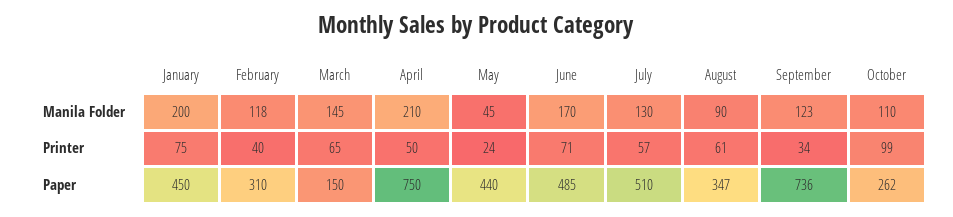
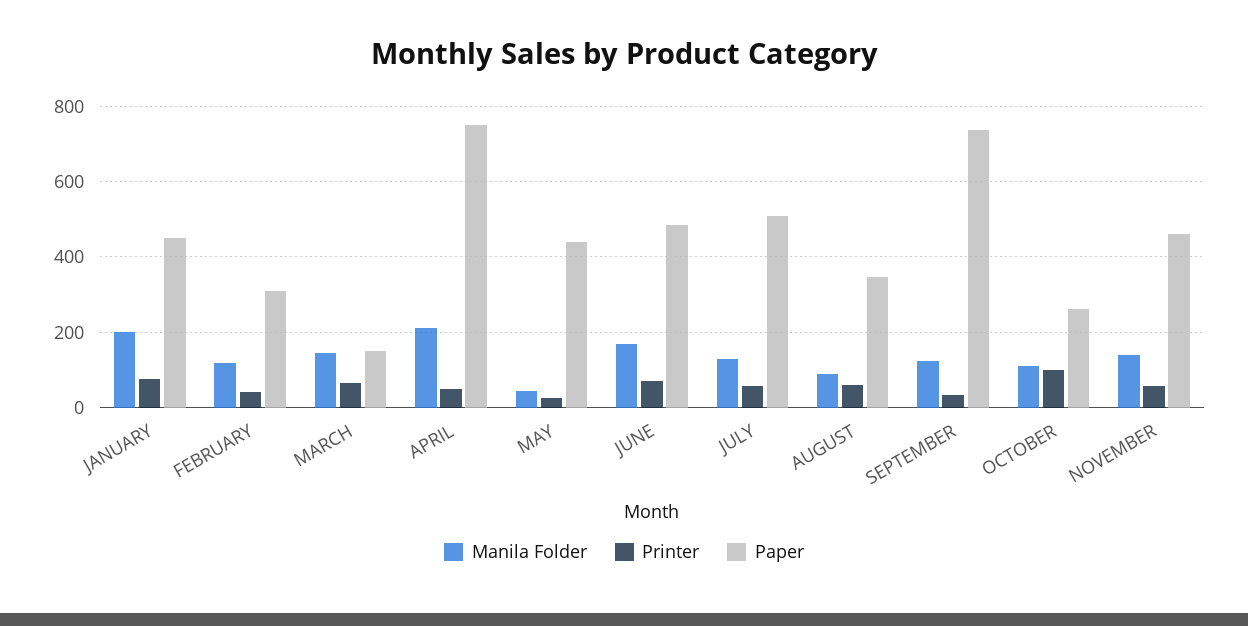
Manila Folder, NOVEMBER: none -> 140
Printer, NOVEMBER: none -> 60
Paper, NOVEMBER: none -> 460

